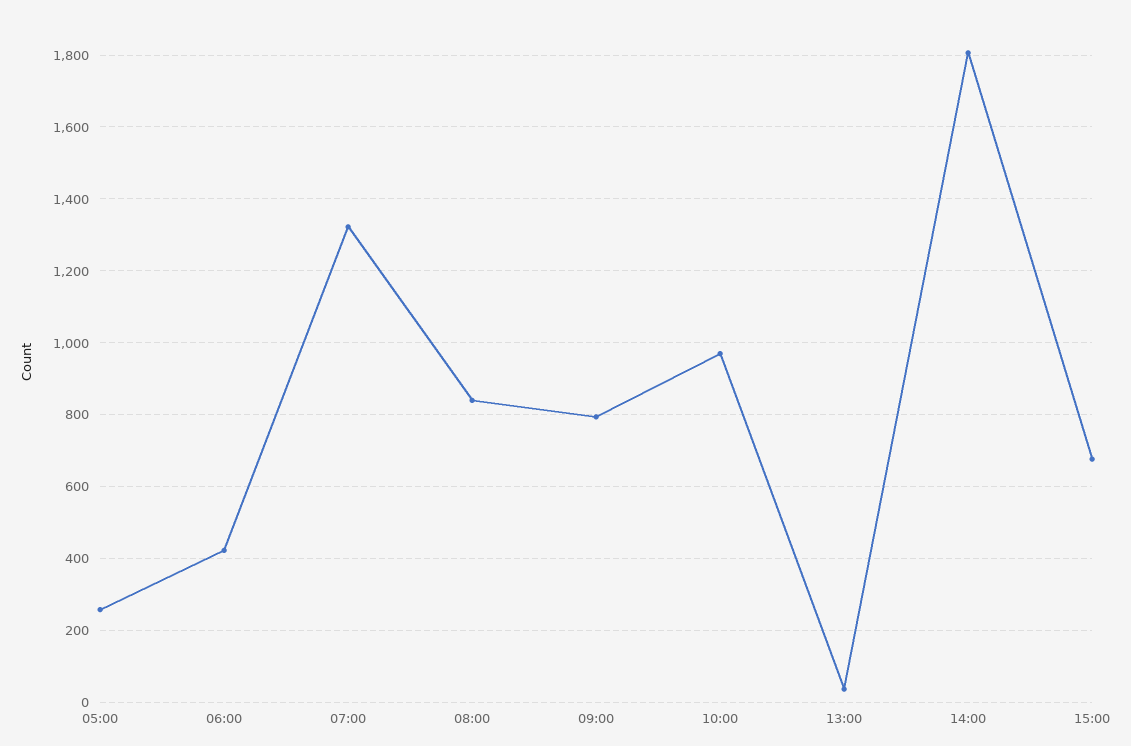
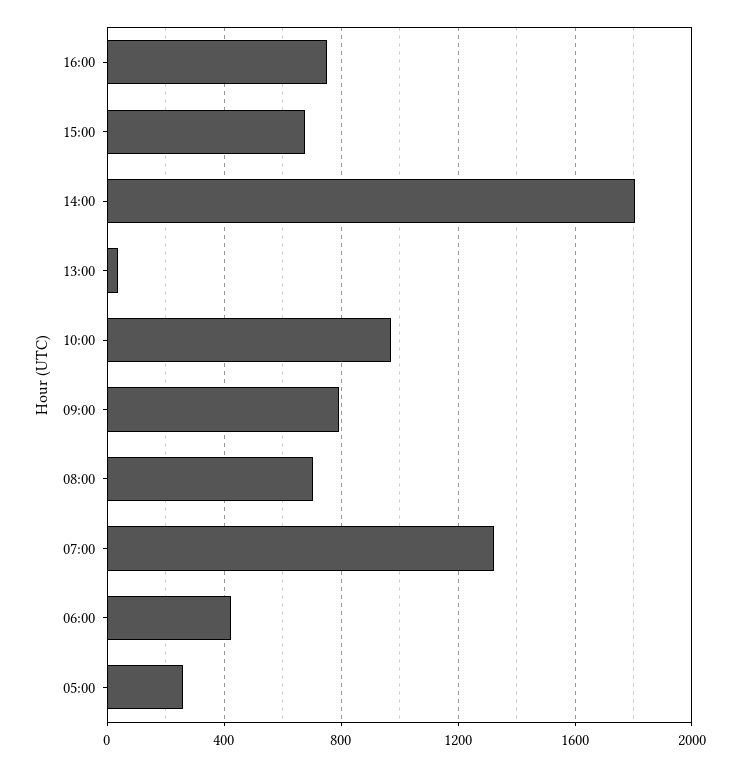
08:00: 840 -> 700
16:00: none -> 750

